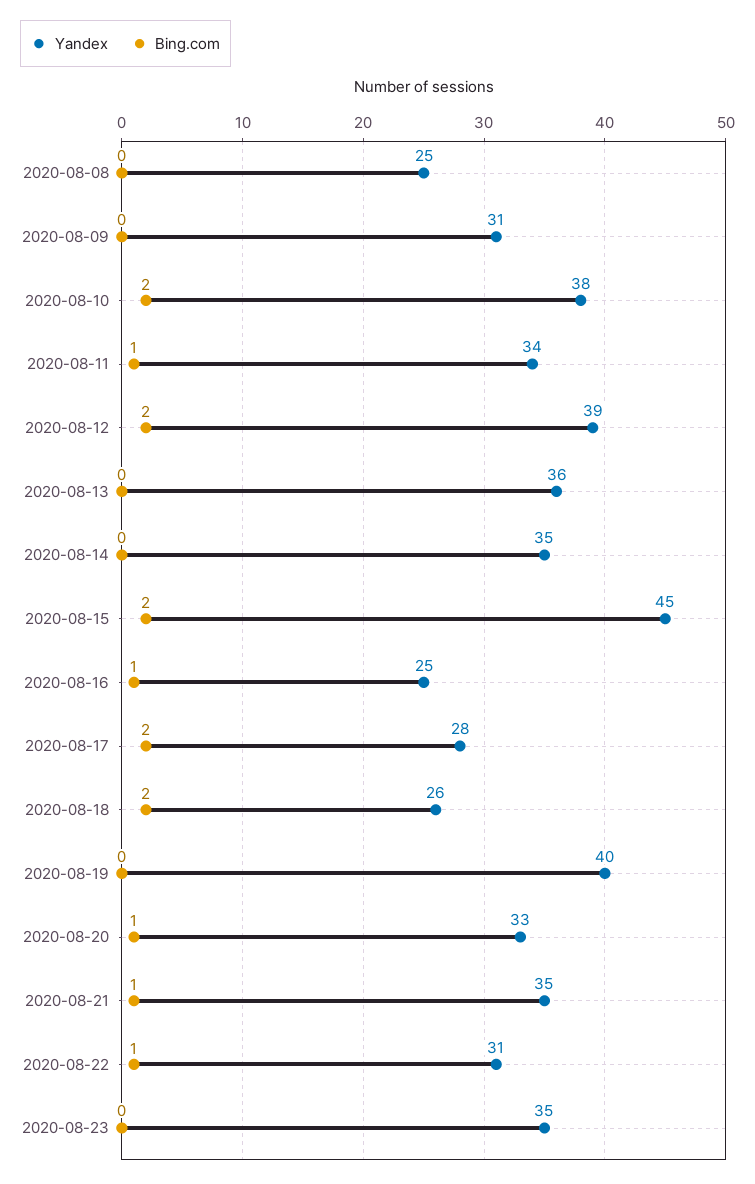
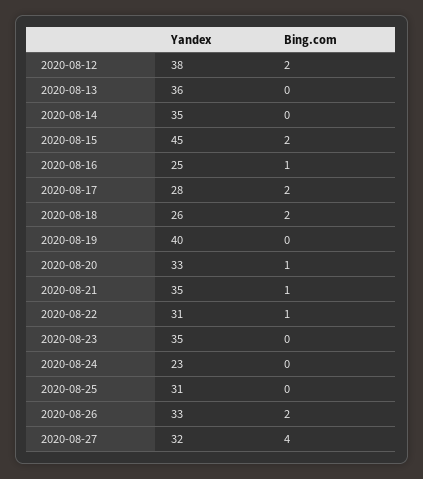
Yandex, 2020-08-08: 25 -> none
Bing.com, 2020-08-08: 0 -> none
Yandex, 2020-08-09: 31 -> none
Bing.com, 2020-08-09: 0 -> none
Yandex, 2020-08-10: 38 -> none
Bing.com, 2020-08-10: 2 -> none
Yandex, 2020-08-11: 34 -> none
Bing.com, 2020-08-11: 1 -> none
Yandex, 2020-08-12: 39 -> 38
Yandex, 2020-08-24: none -> 23
Bing.com, 2020-08-24: none -> 0
Yandex, 2020-08-25: none -> 31
Bing.com, 2020-08-25: none -> 0
Yandex, 2020-08-26: none -> 33
Bing.com, 2020-08-26: none -> 2
Yandex, 2020-08-27: none -> 32
Bing.com, 2020-08-27: none -> 4

